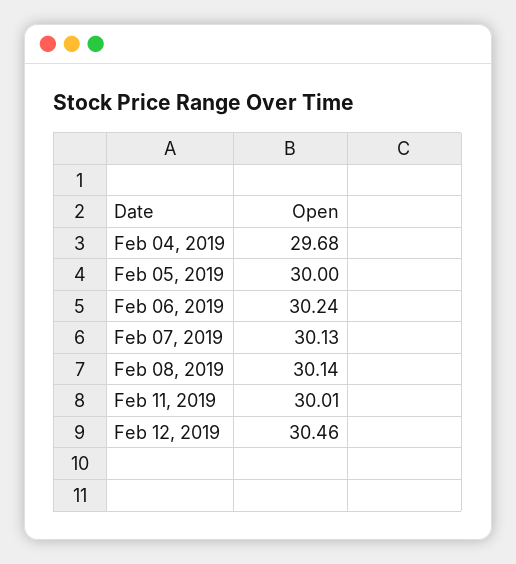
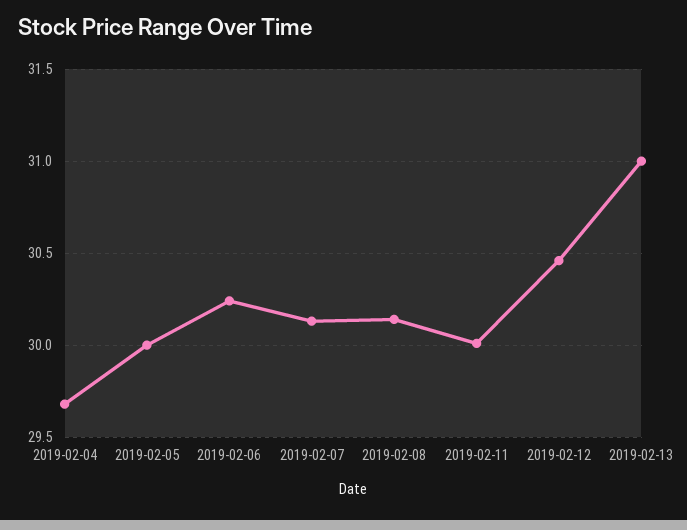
2019-02-13: none -> 31

